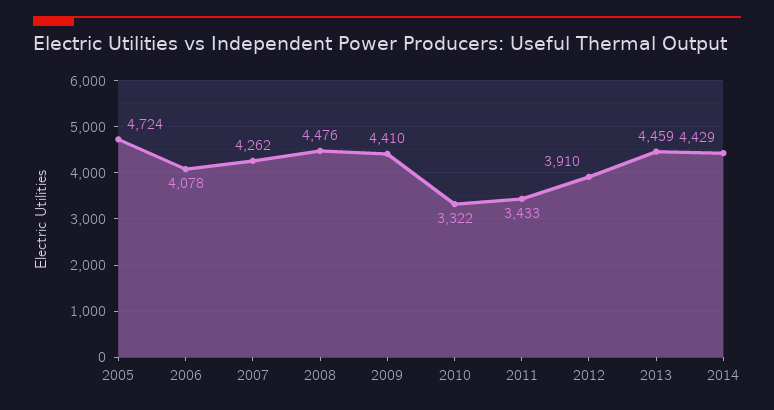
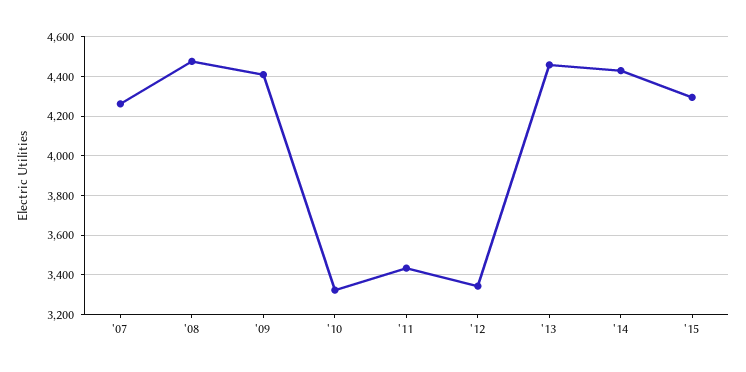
2005: 4724 -> none
2006: 4078 -> none
2012: 3910 -> 3350
'15: none -> 4300

